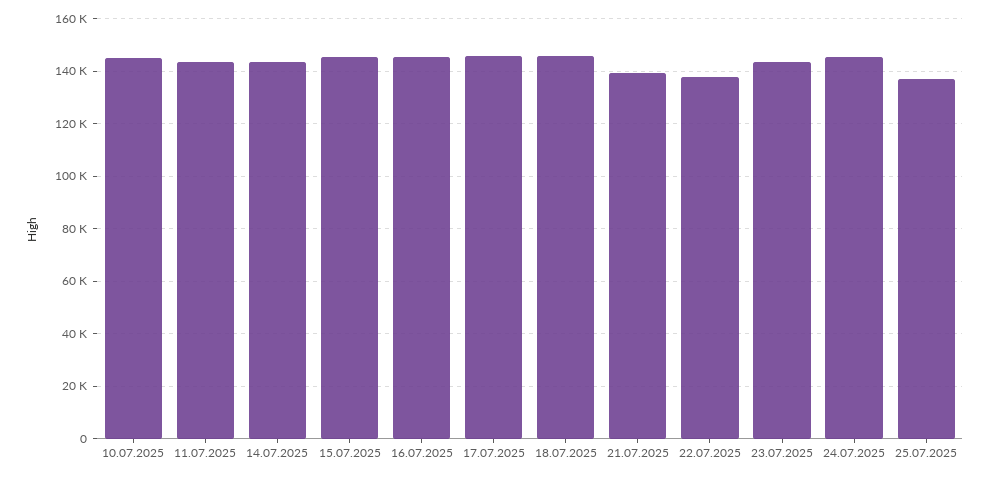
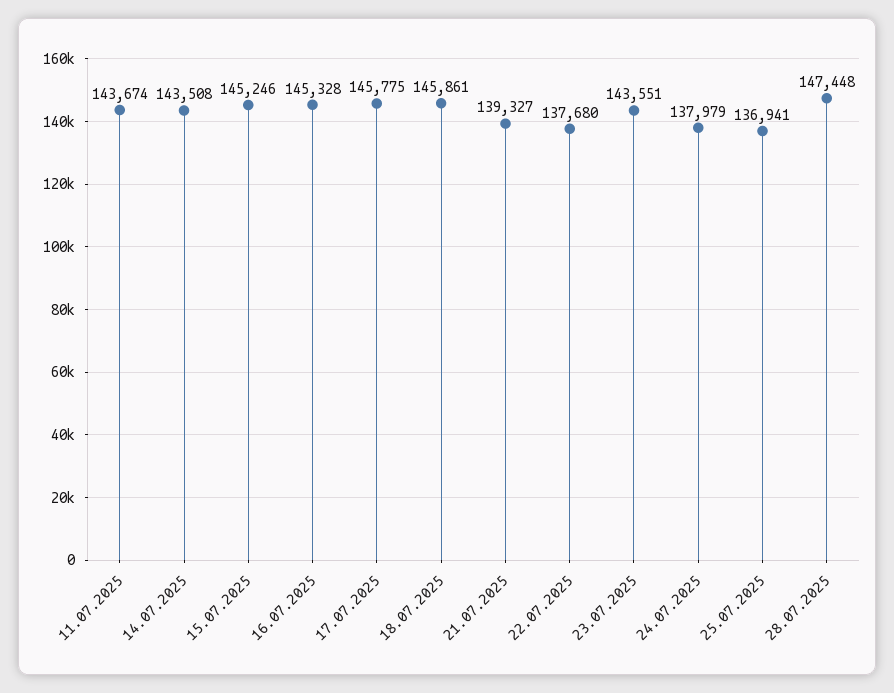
10.07.2025: 145000 -> none
24.07.2025: 145000 -> 137979
28.07.2025: none -> 147448

